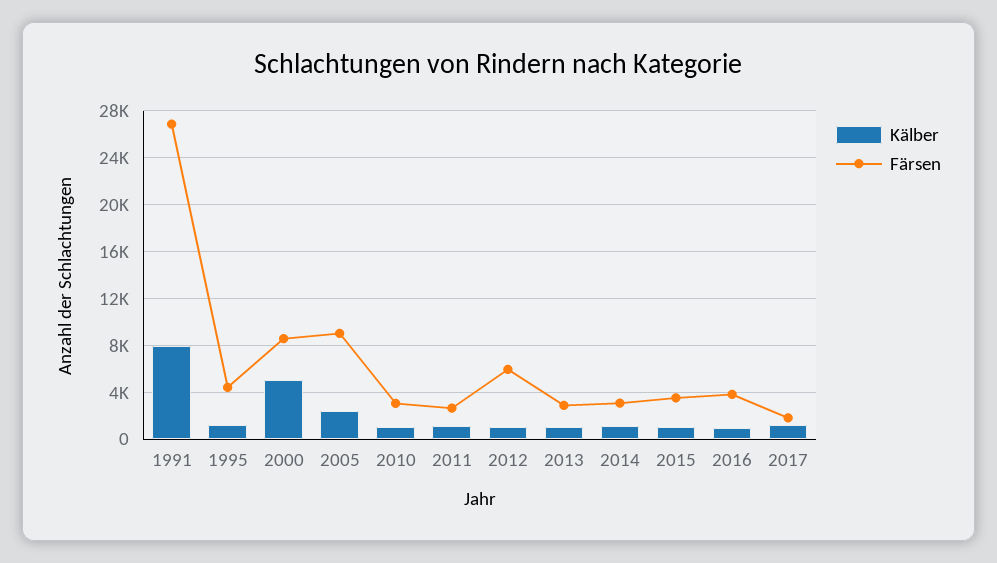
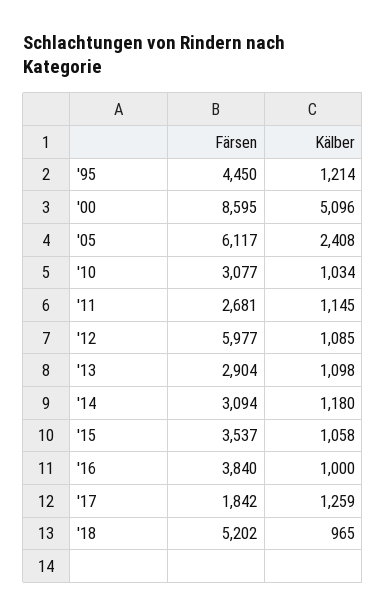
Kälber, 1991: 8000 -> none
Färsen, 1991: 27000 -> none
Färsen, 2005: 9000 -> 6117
Färsen, '18: none -> 5202
Kälber, '18: none -> 965

